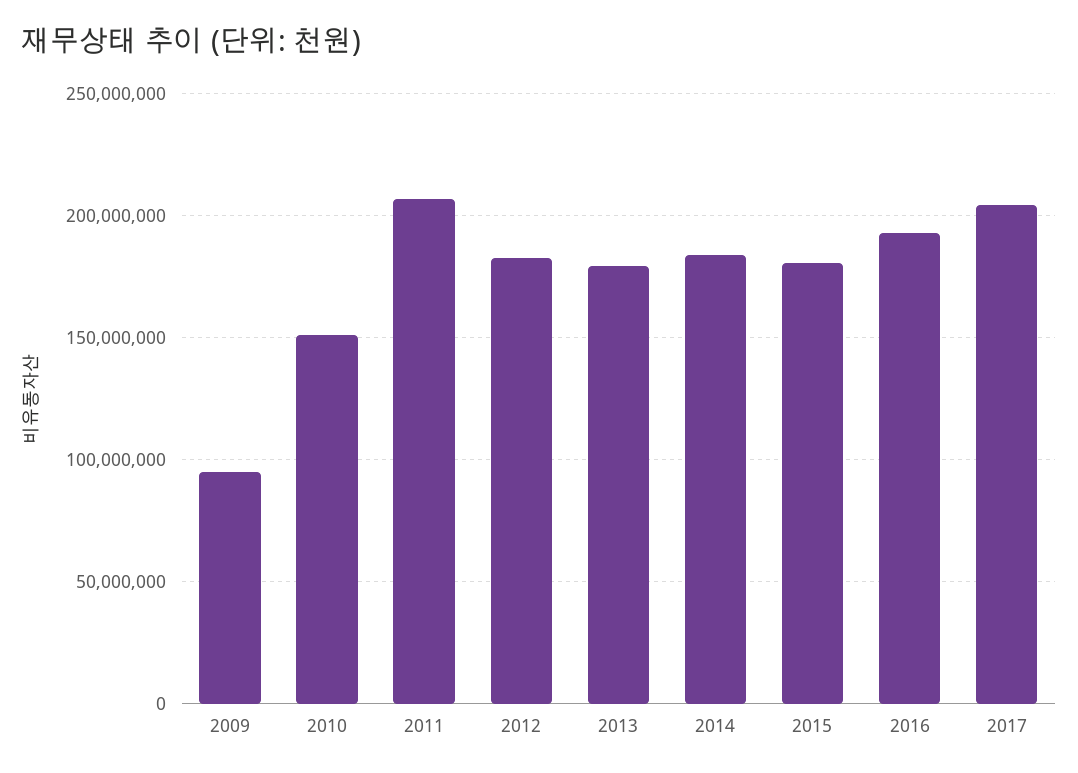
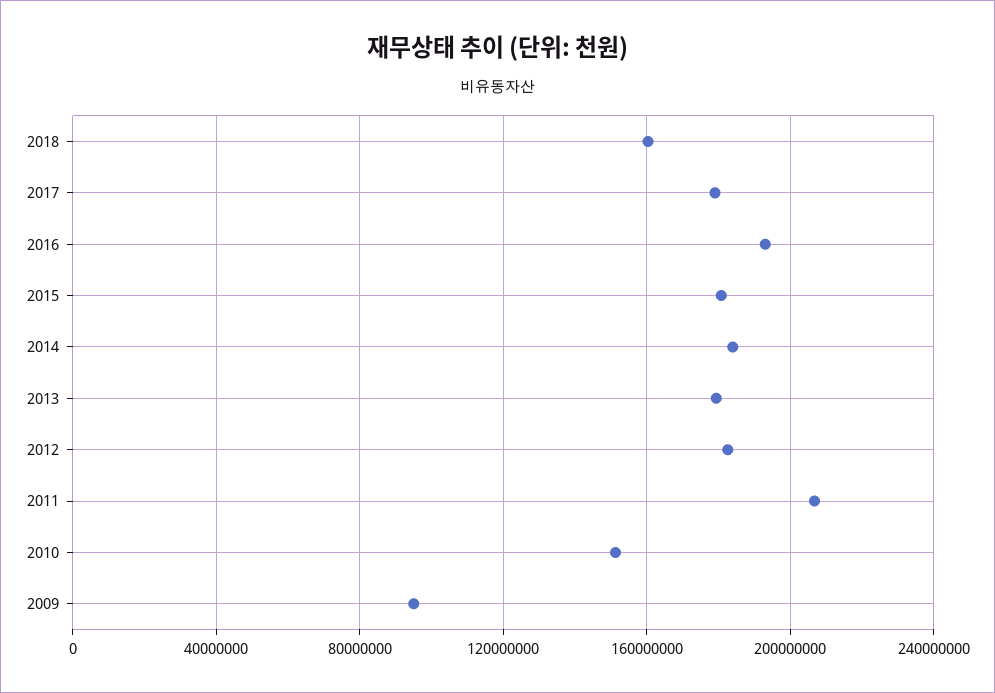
2017: 205000000 -> 180000000
2018: none -> 160000000

